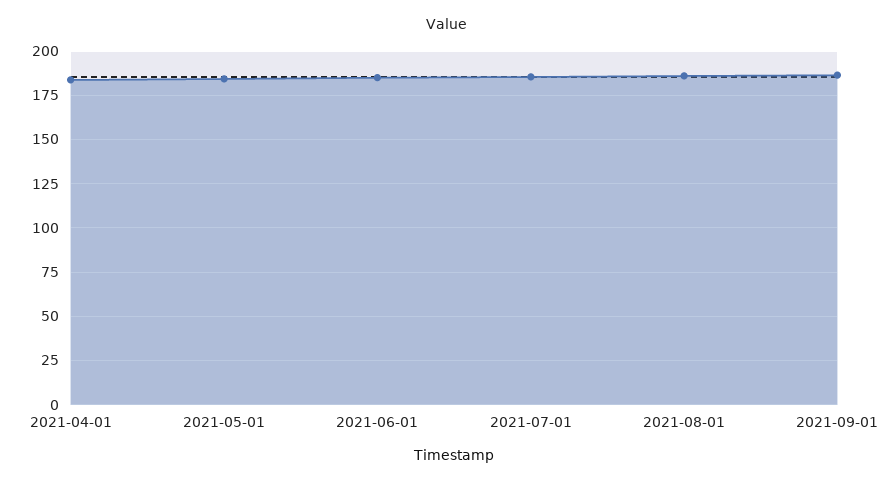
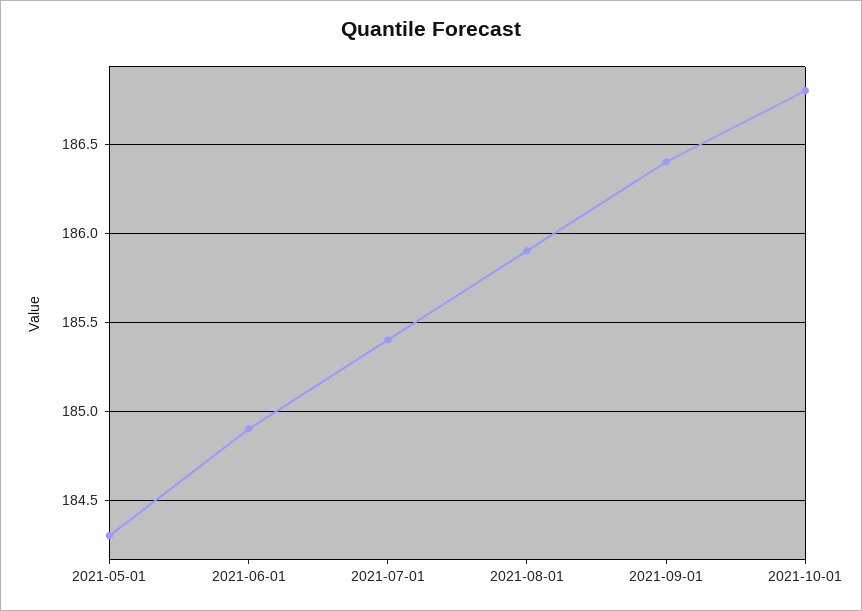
2021-04-01: 185 -> none
2021-10-01: none -> 186.8

